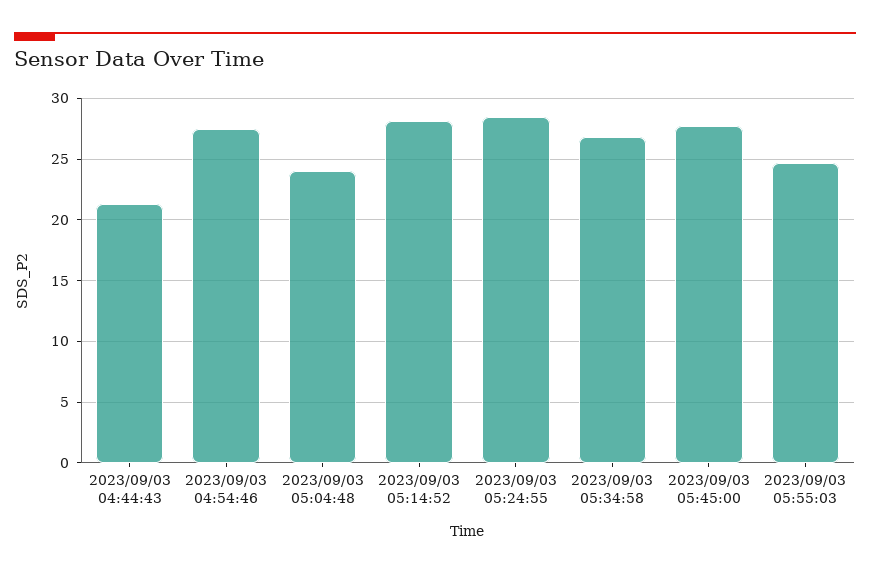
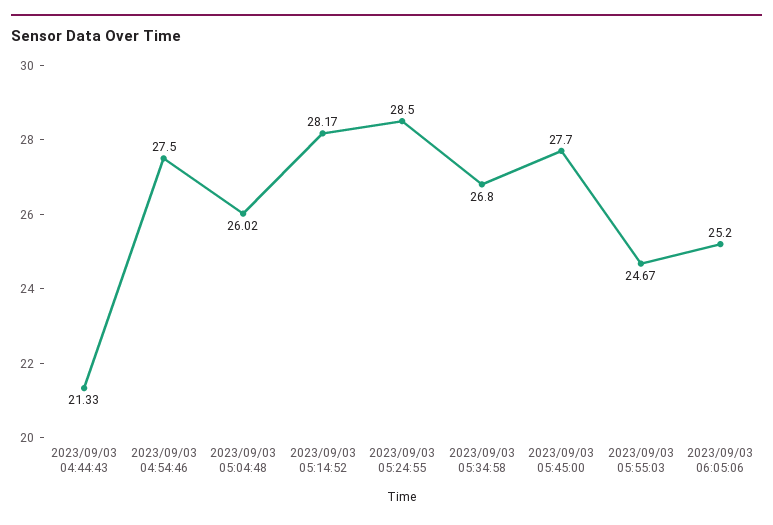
2023/09/03 05:04:48: 24 -> 26.02
2023/09/03 06:05:06: none -> 25.2

